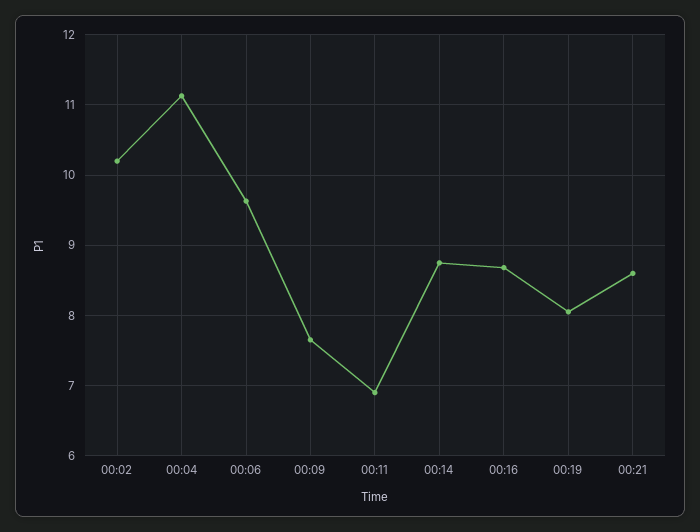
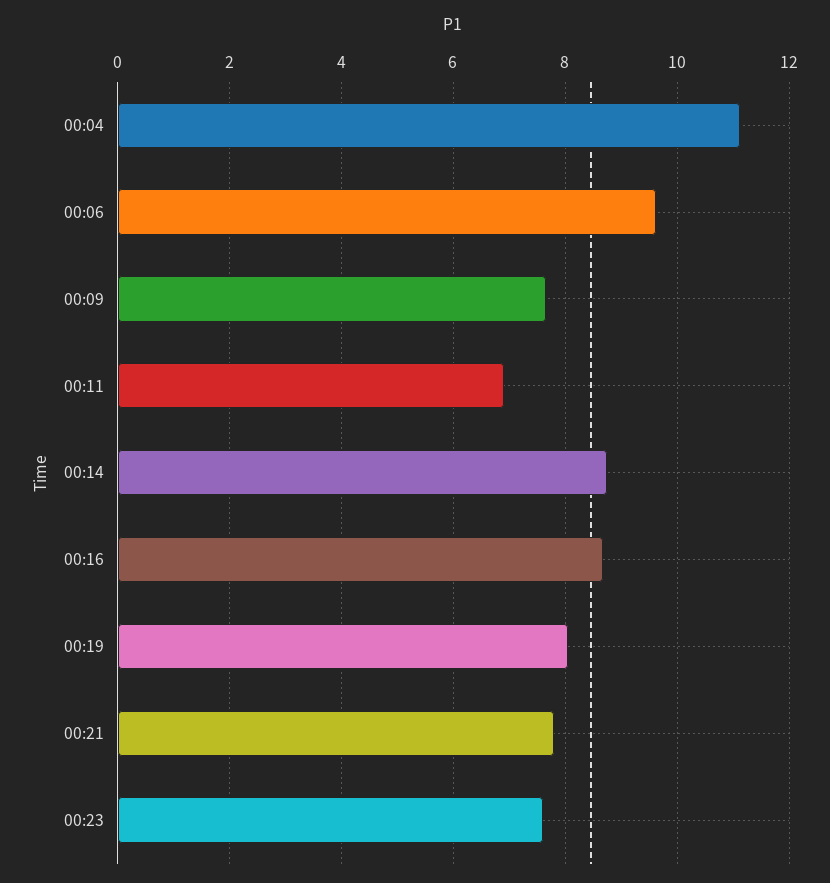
00:02: 10.2 -> none
00:21: 8.6 -> 7.8
00:23: none -> 7.6

